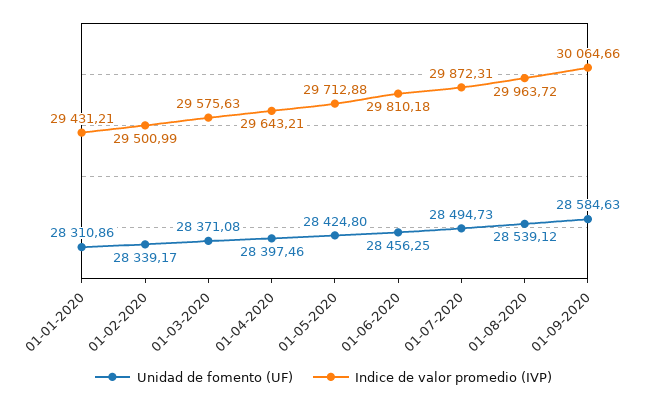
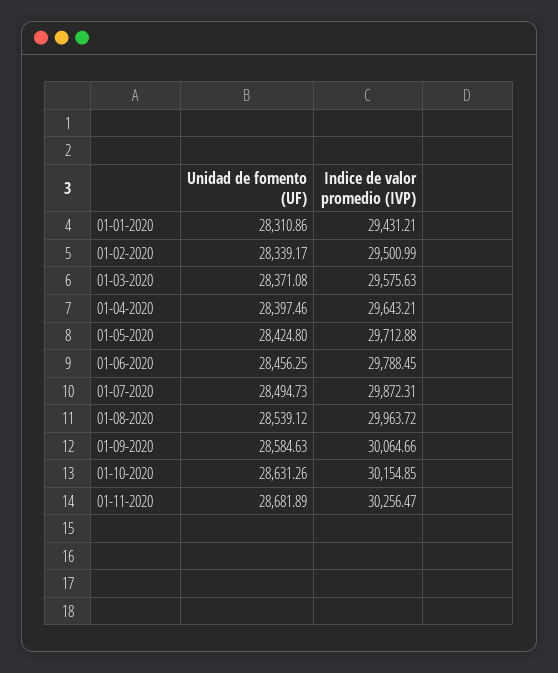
Indice de valor promedio (IVP), 01-06-2020: 29810.18 -> 29788.45
Unidad de fomento (UF), 01-10-2020: none -> 28631.26
Indice de valor promedio (IVP), 01-10-2020: none -> 30154.85
Unidad de fomento (UF), 01-11-2020: none -> 28681.89
Indice de valor promedio (IVP), 01-11-2020: none -> 30256.47

